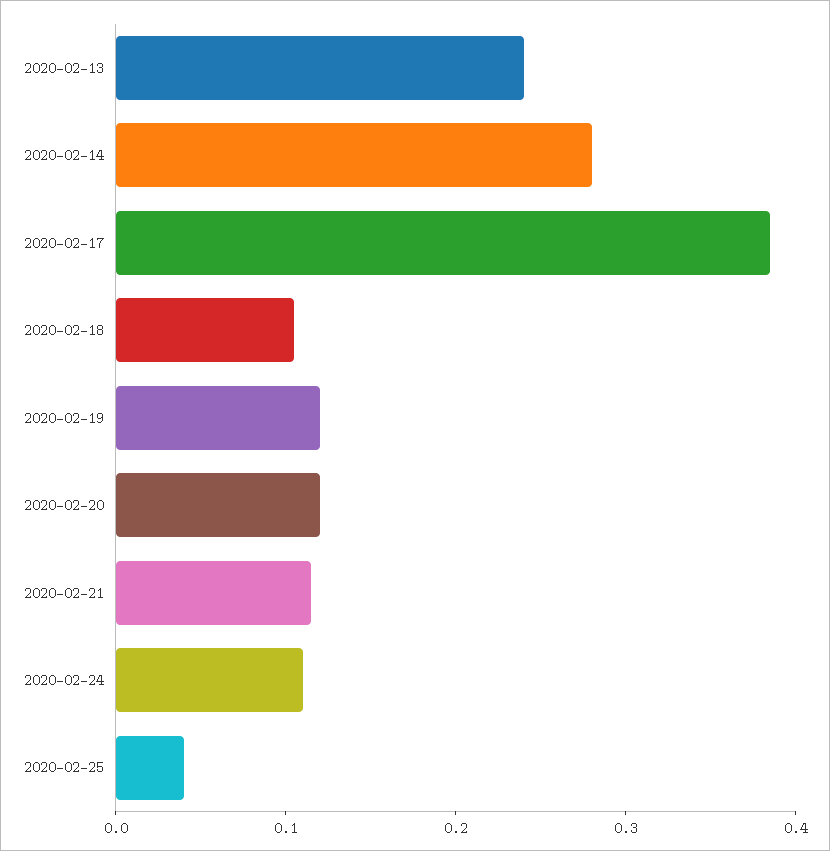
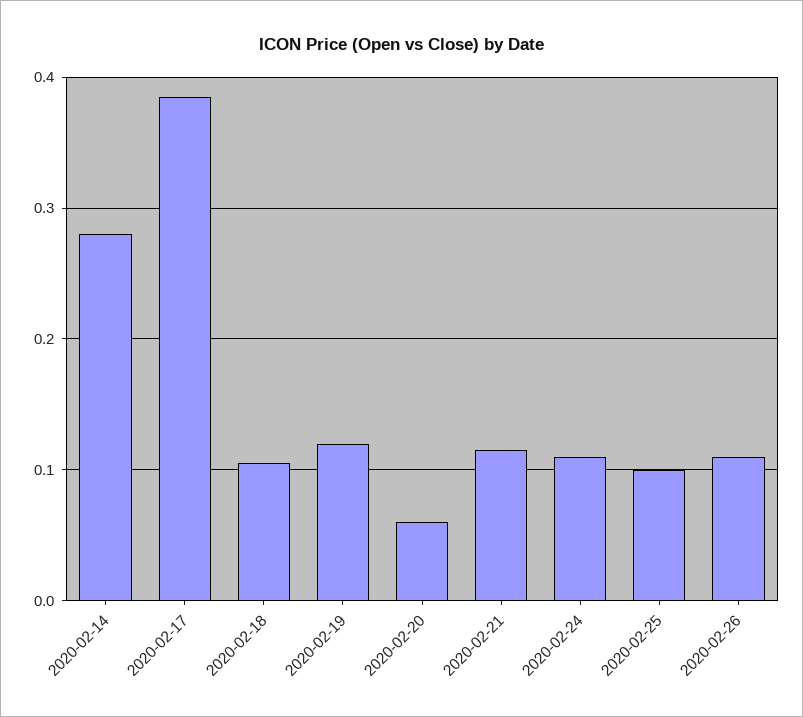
2020-02-13: 0.24 -> none
2020-02-20: 0.12 -> 0.06
2020-02-25: 0.04 -> 0.1
2020-02-26: none -> 0.11

